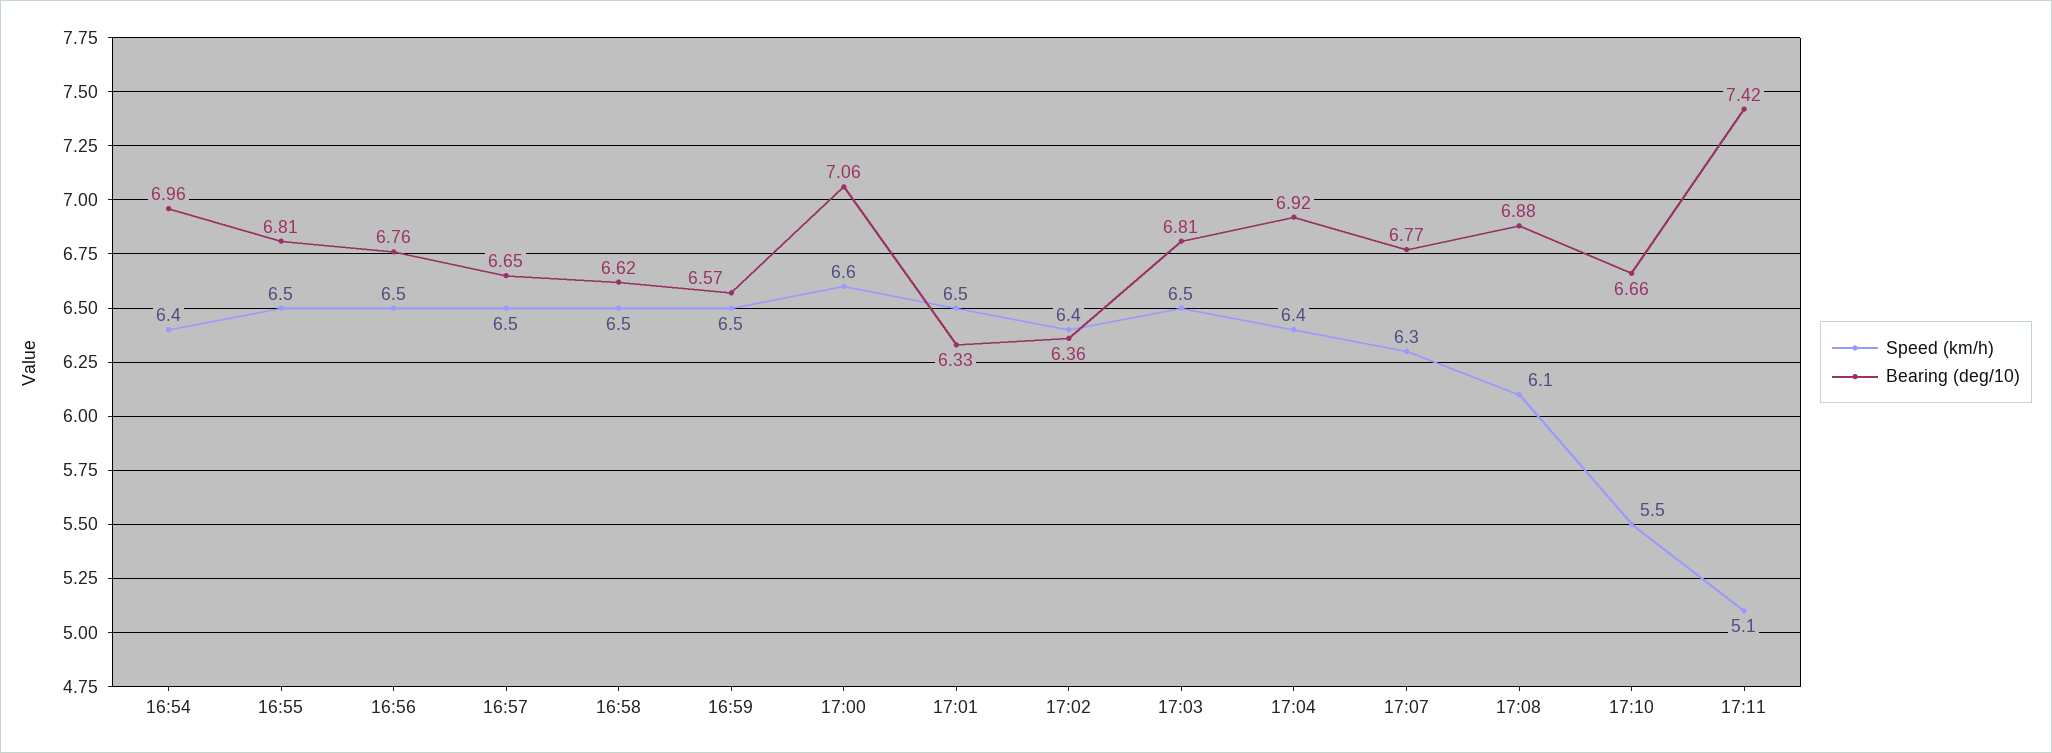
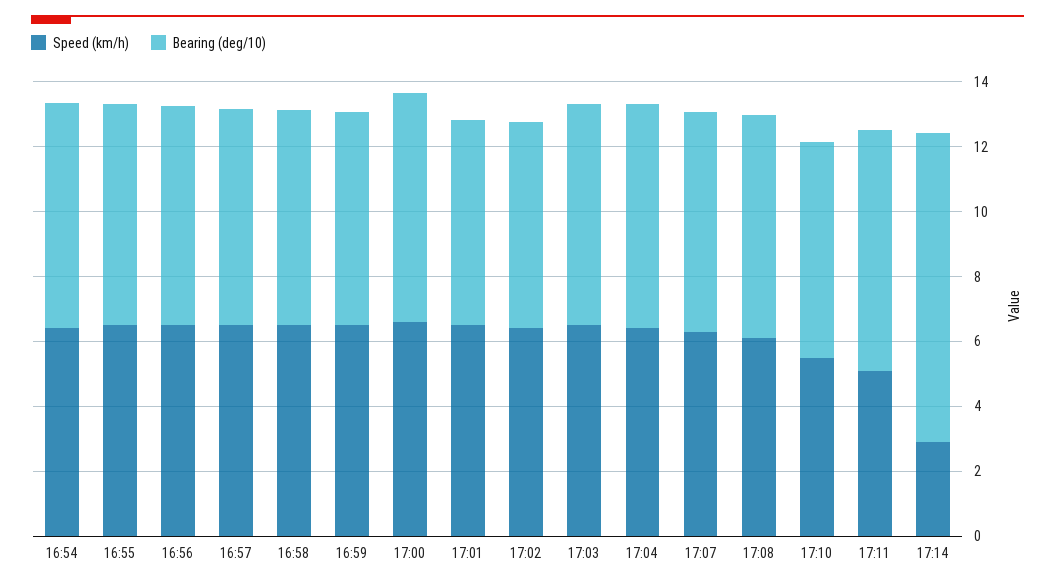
Speed (km/h), 17:14: none -> 3
Bearing (deg/10), 17:14: none -> 9.5

